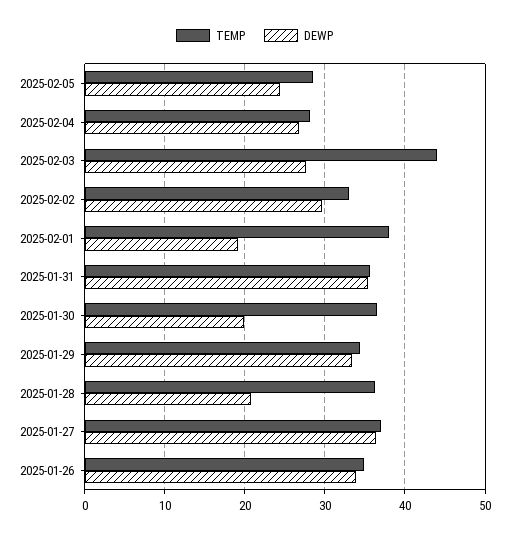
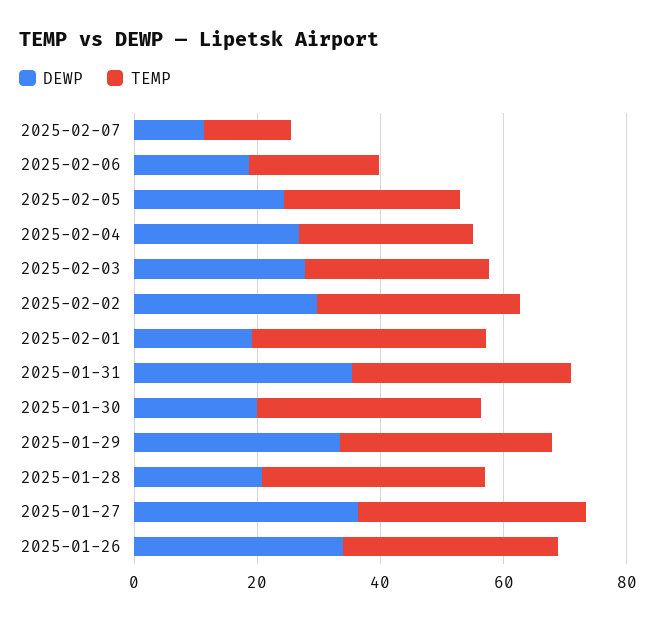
TEMP, 2025-02-03: 44 -> 30
DEWP, 2025-02-07: none -> 10
TEMP, 2025-02-07: none -> 15
DEWP, 2025-02-06: none -> 20
TEMP, 2025-02-06: none -> 20

